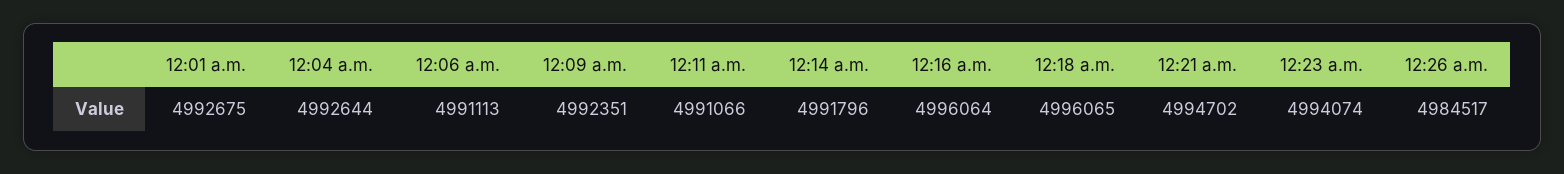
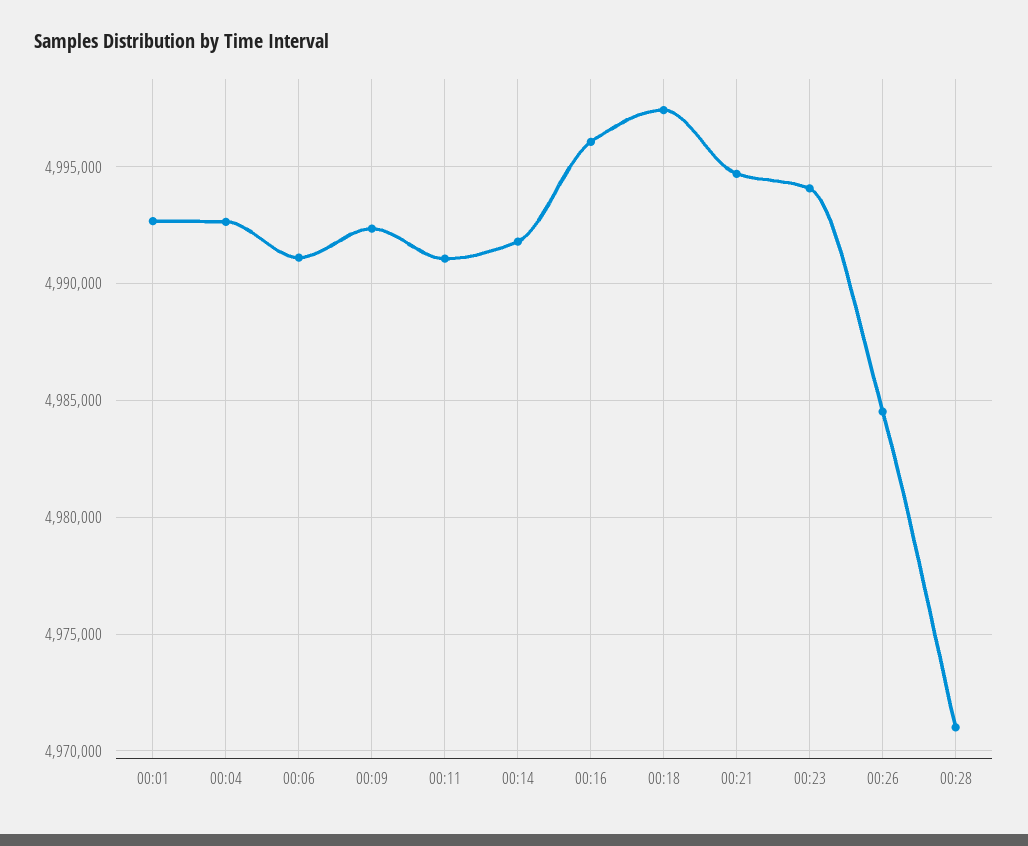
12:18 a.m.: 4996065 -> 4997500
00:28: none -> 4971000

